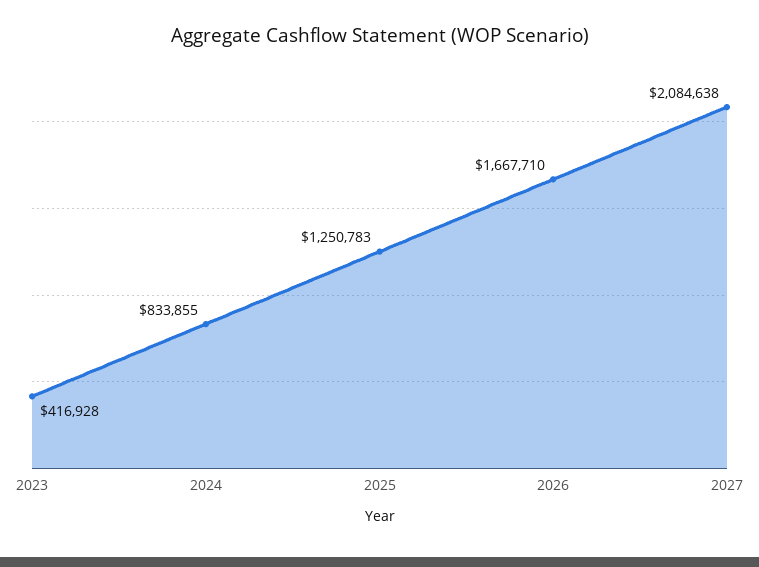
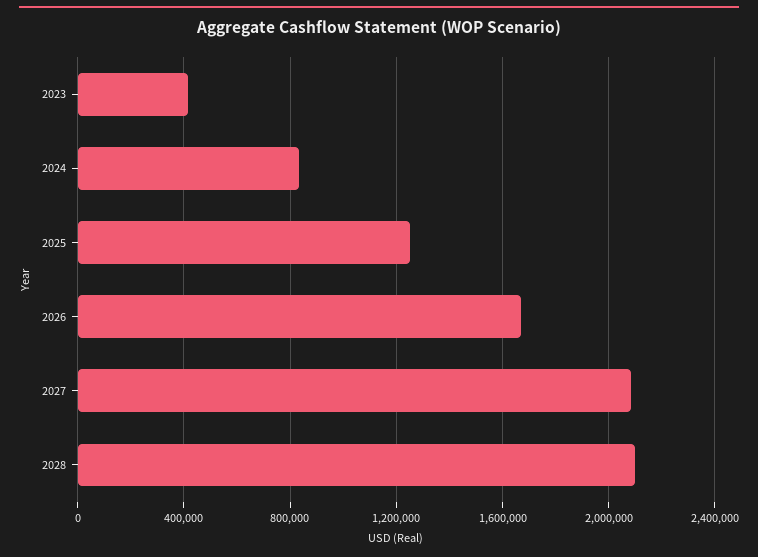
2028: none -> 2100000

